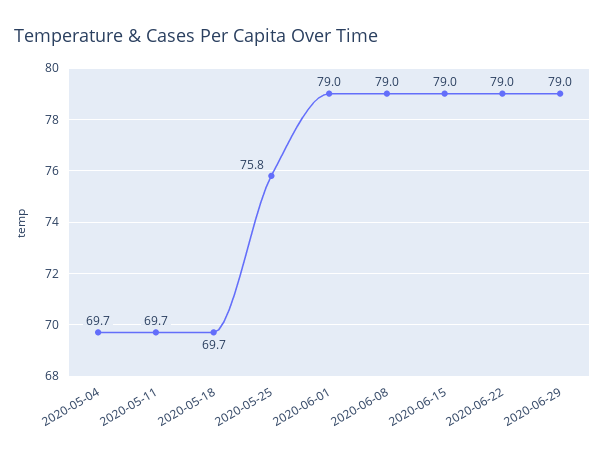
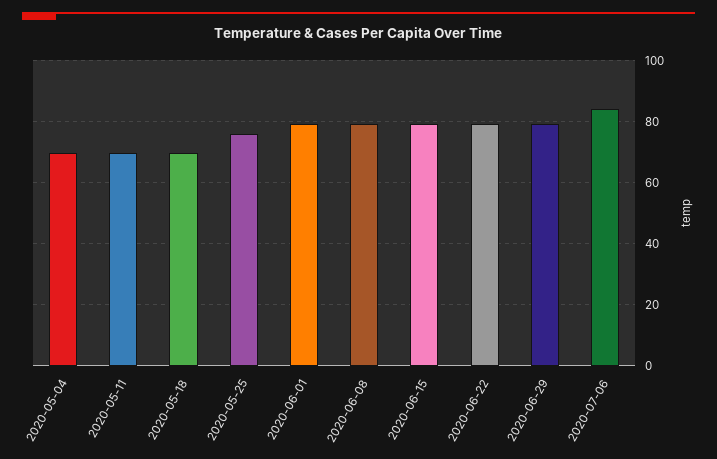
2020-07-06: none -> 84

